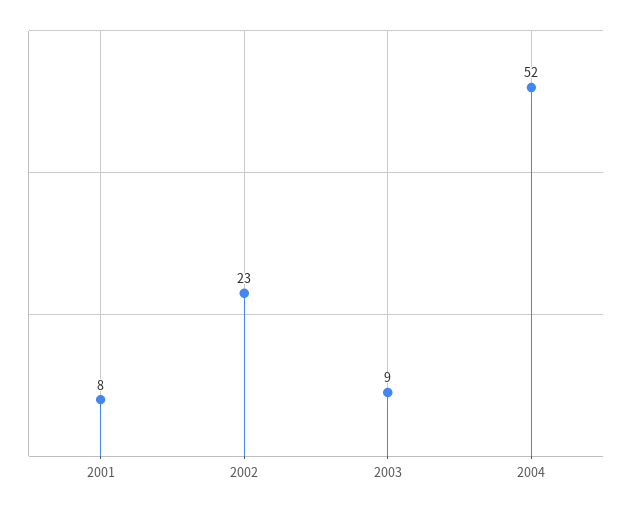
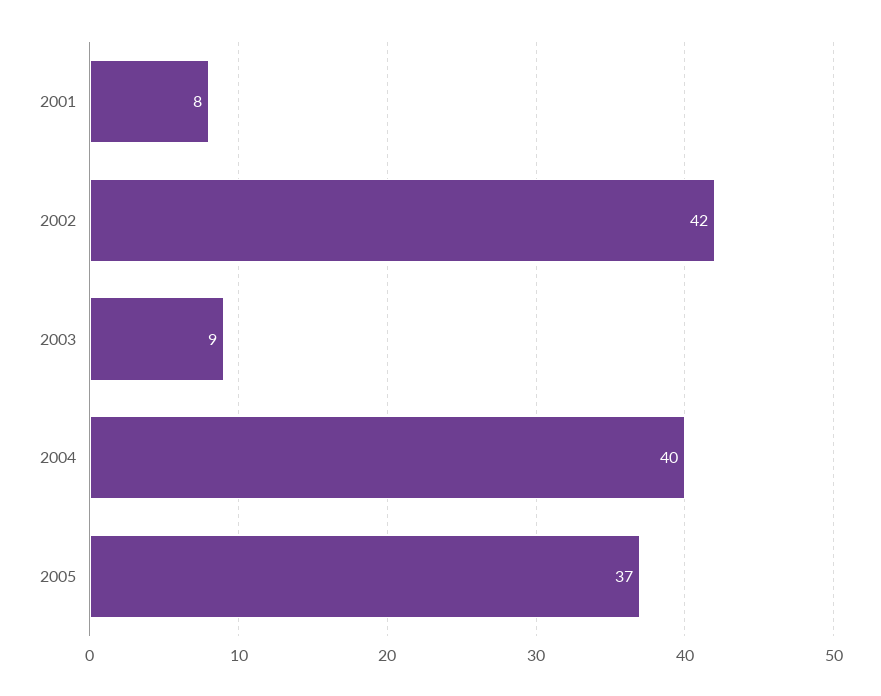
2002: 23 -> 42
2004: 52 -> 40
2005: none -> 37

